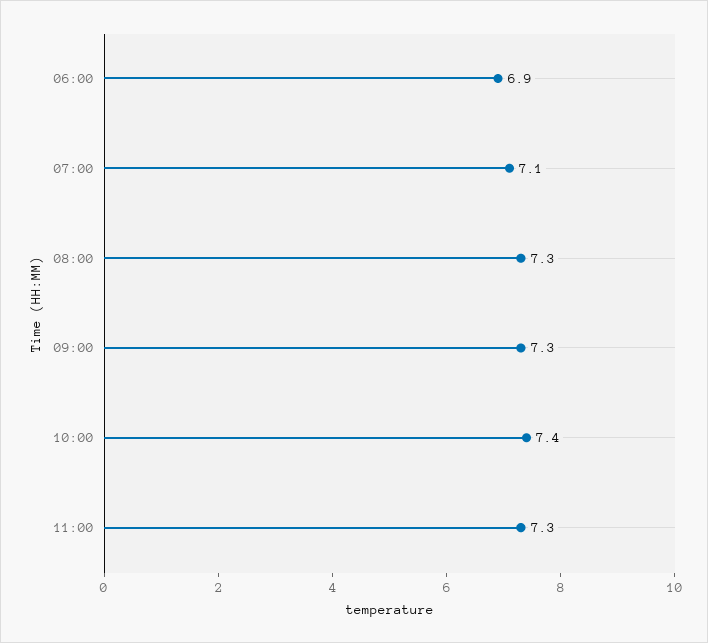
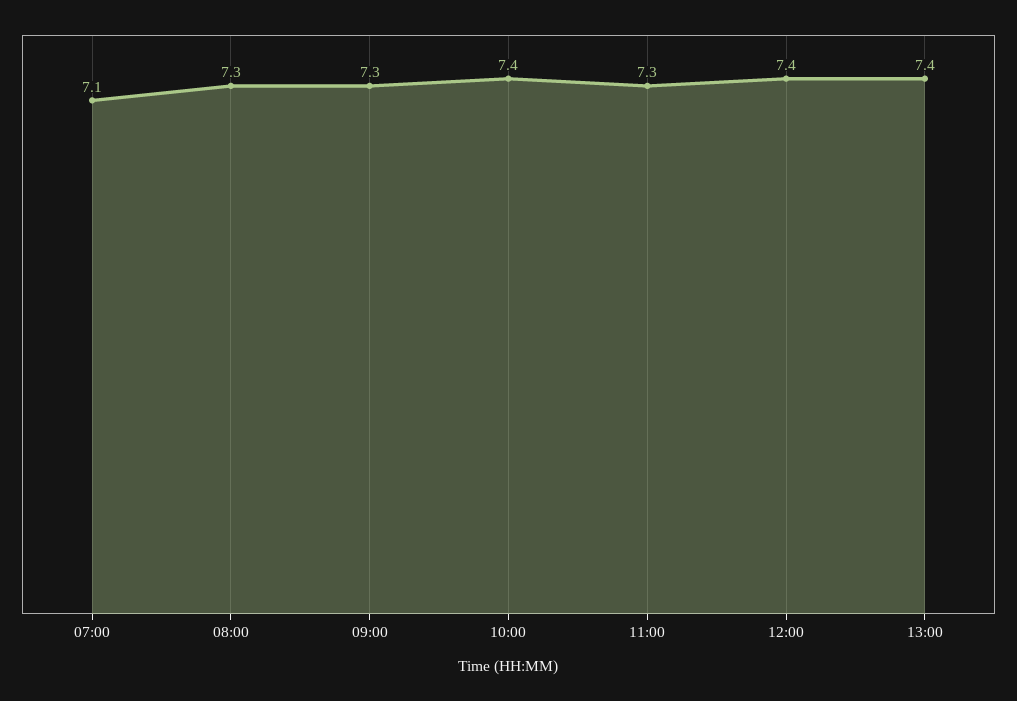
06:00: 6.9 -> none
12:00: none -> 7.4
13:00: none -> 7.4

